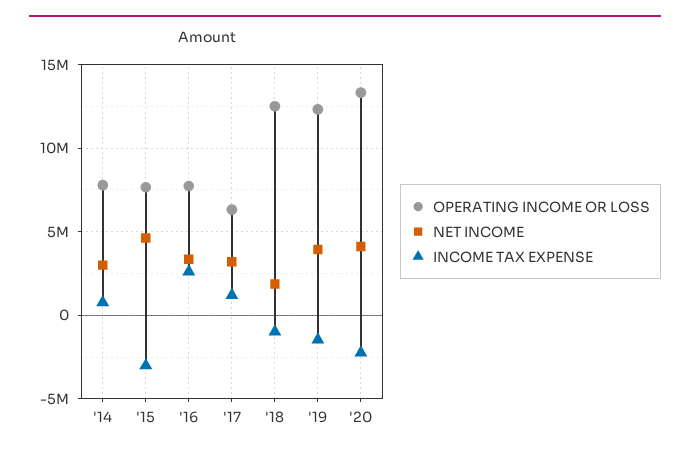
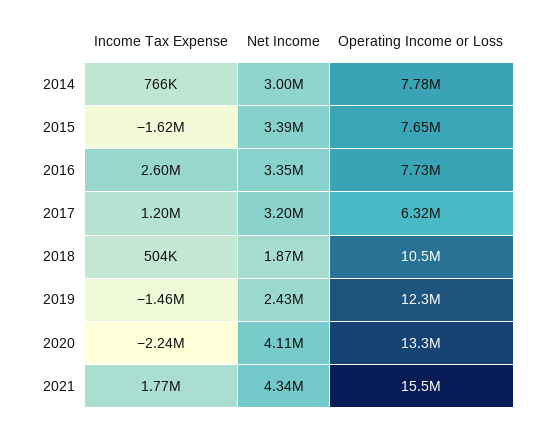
NET INCOME, '15: 4500000 -> 3390000
INCOME TAX EXPENSE, '15: -3000000 -> -1620000
OPERATING INCOME OR LOSS, '18: 12500000 -> 10500000
INCOME TAX EXPENSE, '18: -1000000 -> 504000
NET INCOME, '19: 4000000 -> 2430000
INCOME TAX EXPENSE, 2021: none -> 1770000
NET INCOME, 2021: none -> 4340000
OPERATING INCOME OR LOSS, 2021: none -> 15500000

